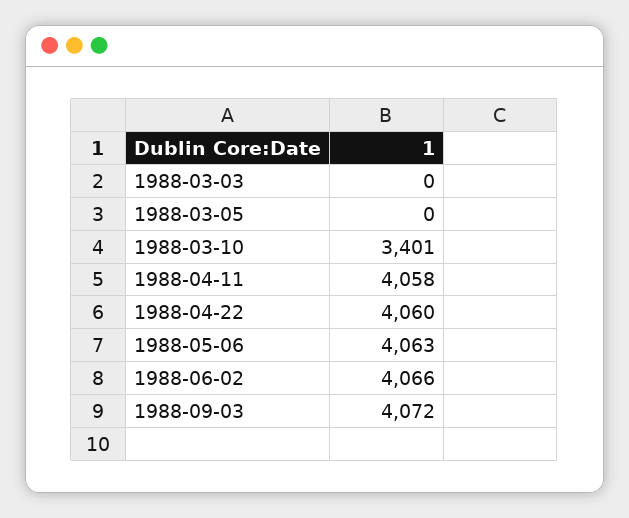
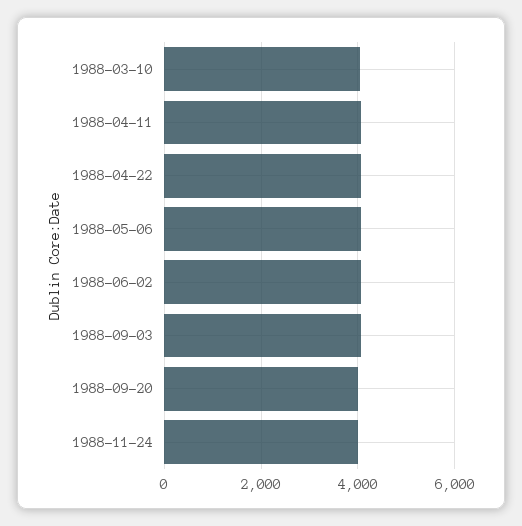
1988-03-03: 0 -> none
1988-03-05: 0 -> none
1988-03-10: 3401 -> 4000
1988-09-20: none -> 4000
1988-11-24: none -> 4000

